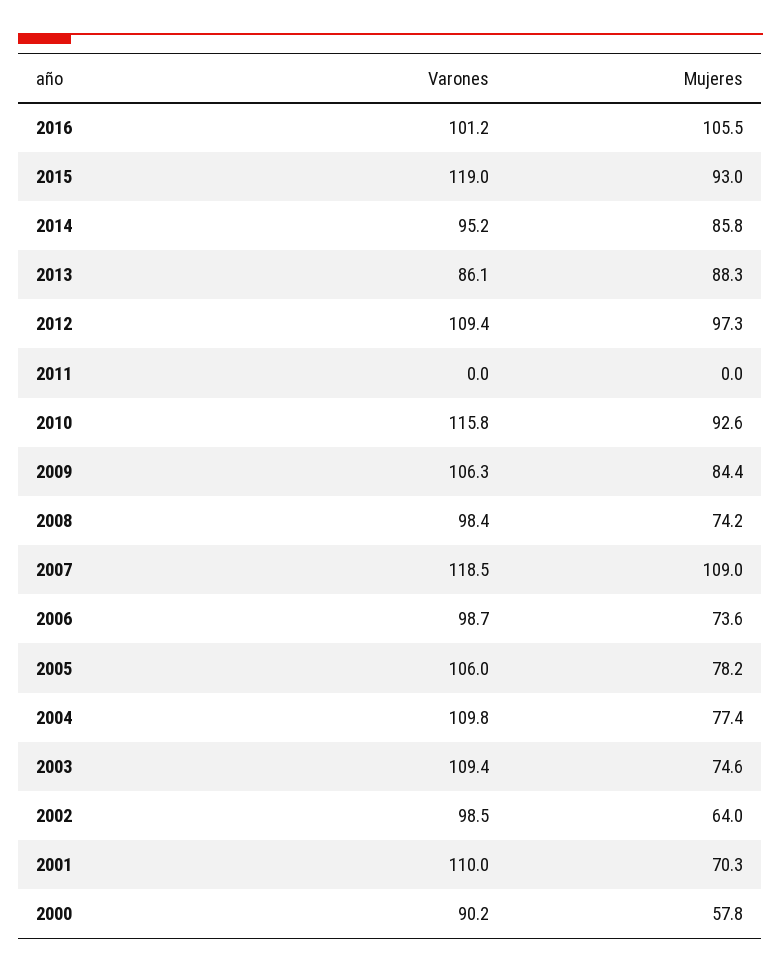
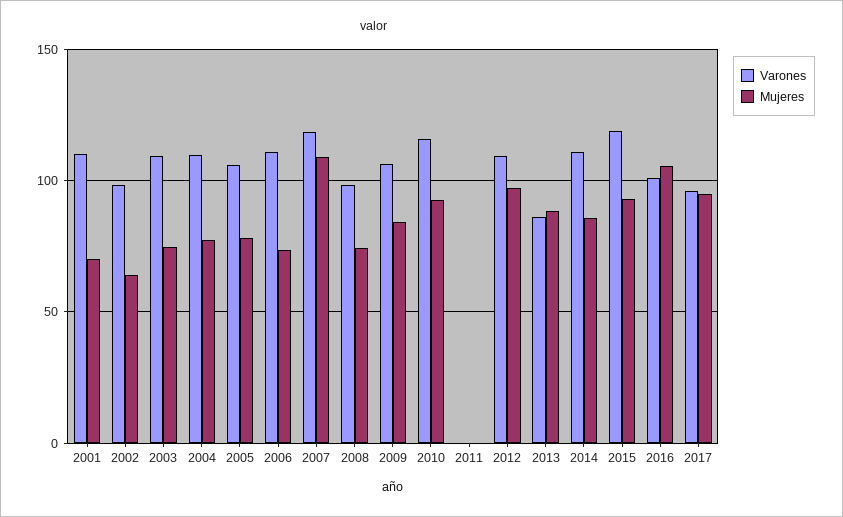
Varones, 2014: 95.2 -> 110
Varones, 2006: 98.7 -> 110
Varones, 2000: 90.2 -> none
Mujeres, 2000: 57.8 -> none
Varones, 2017: none -> 95
Mujeres, 2017: none -> 95

